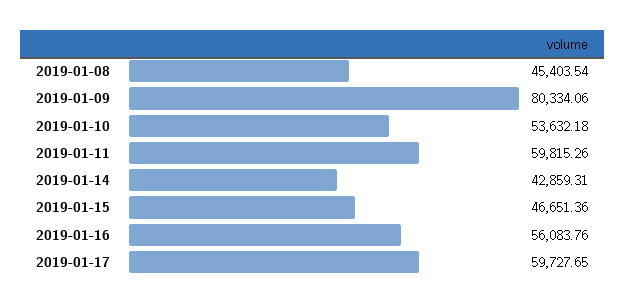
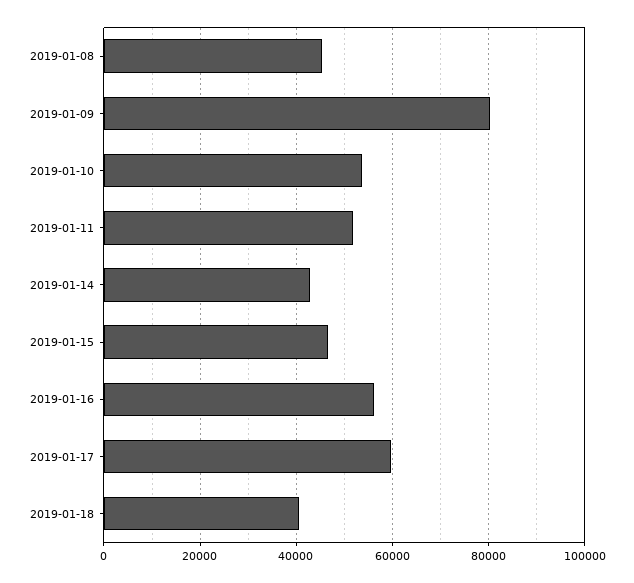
2019-01-11: 59815.26 -> 52000
2019-01-18: none -> 40000

